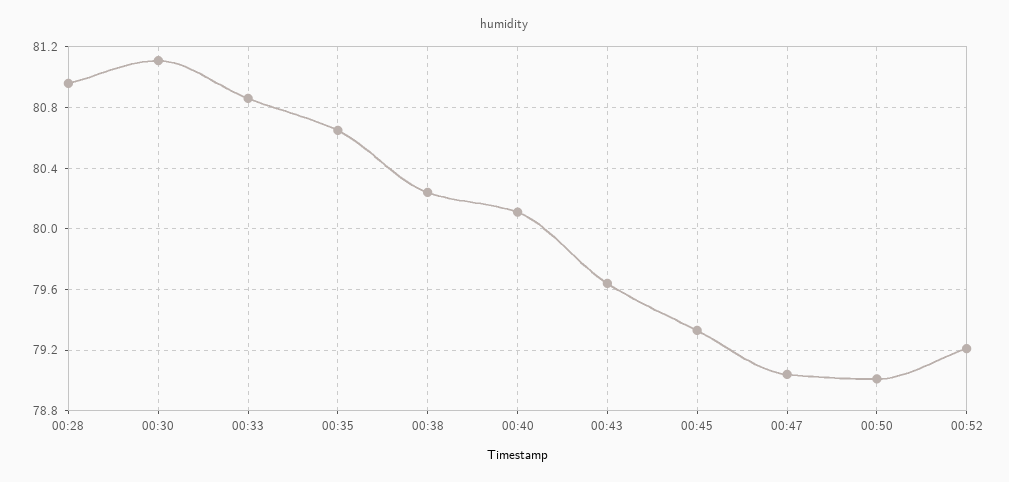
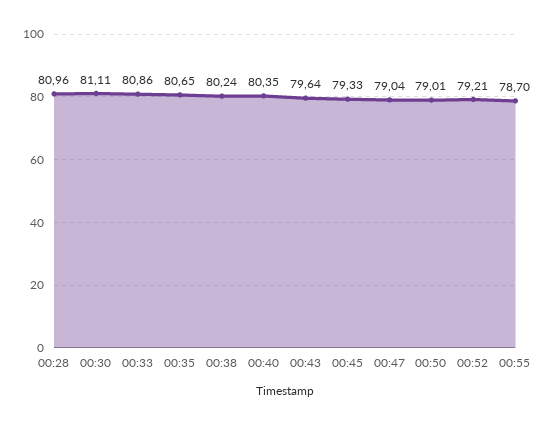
00:40: 80.1 -> 80.35
00:55: none -> 78.7

